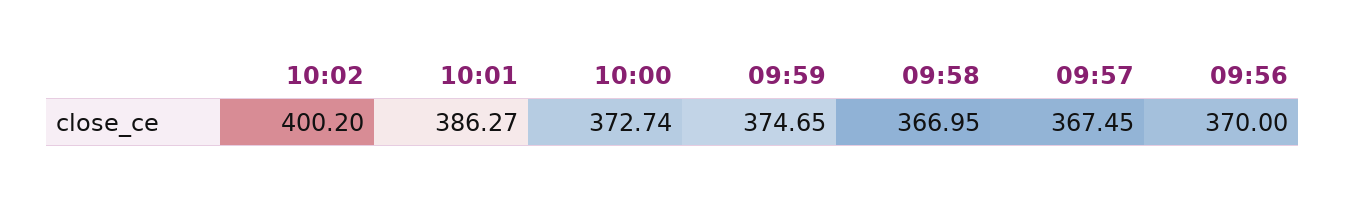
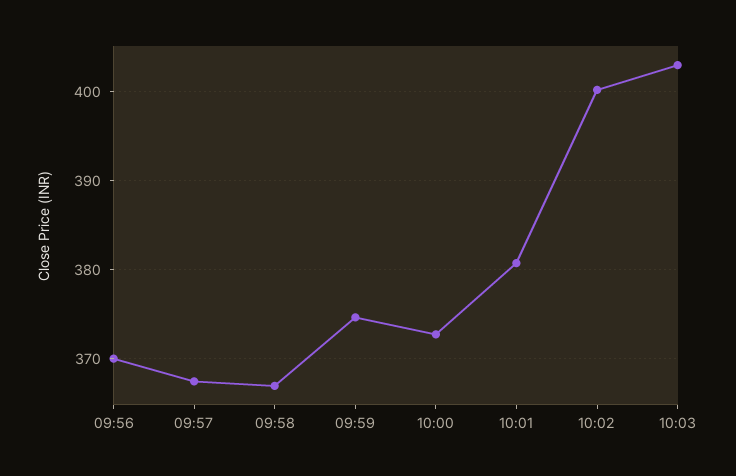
10:01: 386.27 -> 381
10:03: none -> 403

